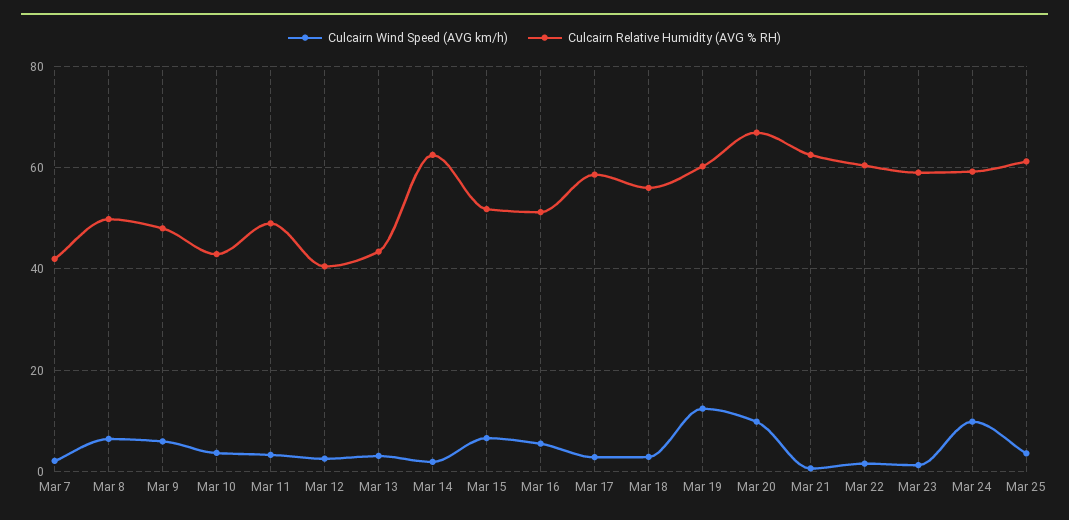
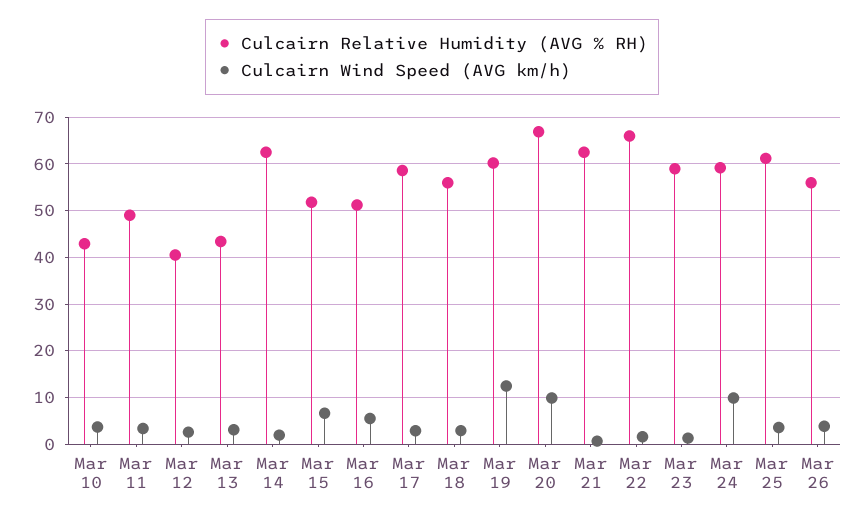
Culcairn Wind Speed (AVG km/h), Mar 7: 2 -> none
Culcairn Relative Humidity (AVG % RH), Mar 7: 42 -> none
Culcairn Wind Speed (AVG km/h), Mar 8: 6 -> none
Culcairn Relative Humidity (AVG % RH), Mar 8: 50 -> none
Culcairn Wind Speed (AVG km/h), Mar 9: 6 -> none
Culcairn Relative Humidity (AVG % RH), Mar 9: 48 -> none
Culcairn Relative Humidity (AVG % RH), Mar 22: 60 -> 66
Culcairn Relative Humidity (AVG % RH), Mar 26: none -> 56
Culcairn Wind Speed (AVG km/h), Mar 26: none -> 4

